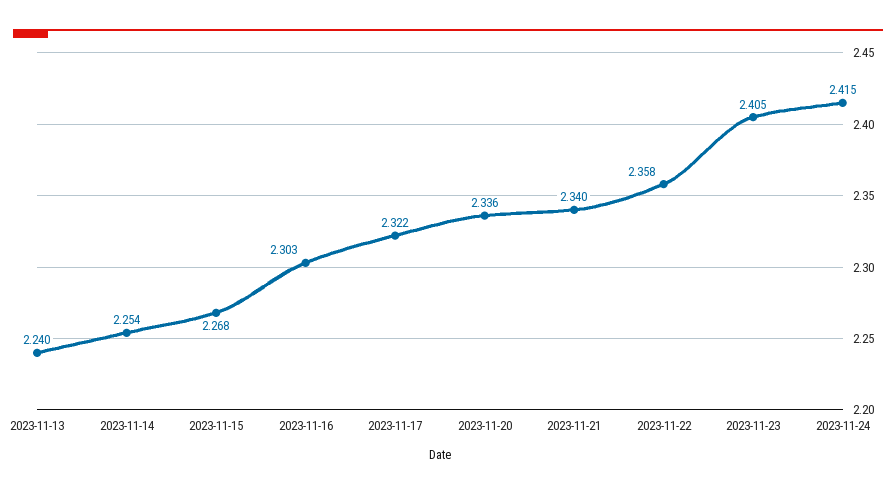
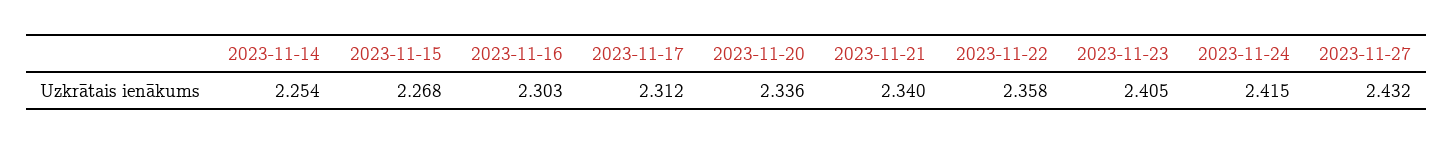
2023-11-13: 2.24 -> none
2023-11-17: 2.322 -> 2.312
2023-11-27: none -> 2.432

